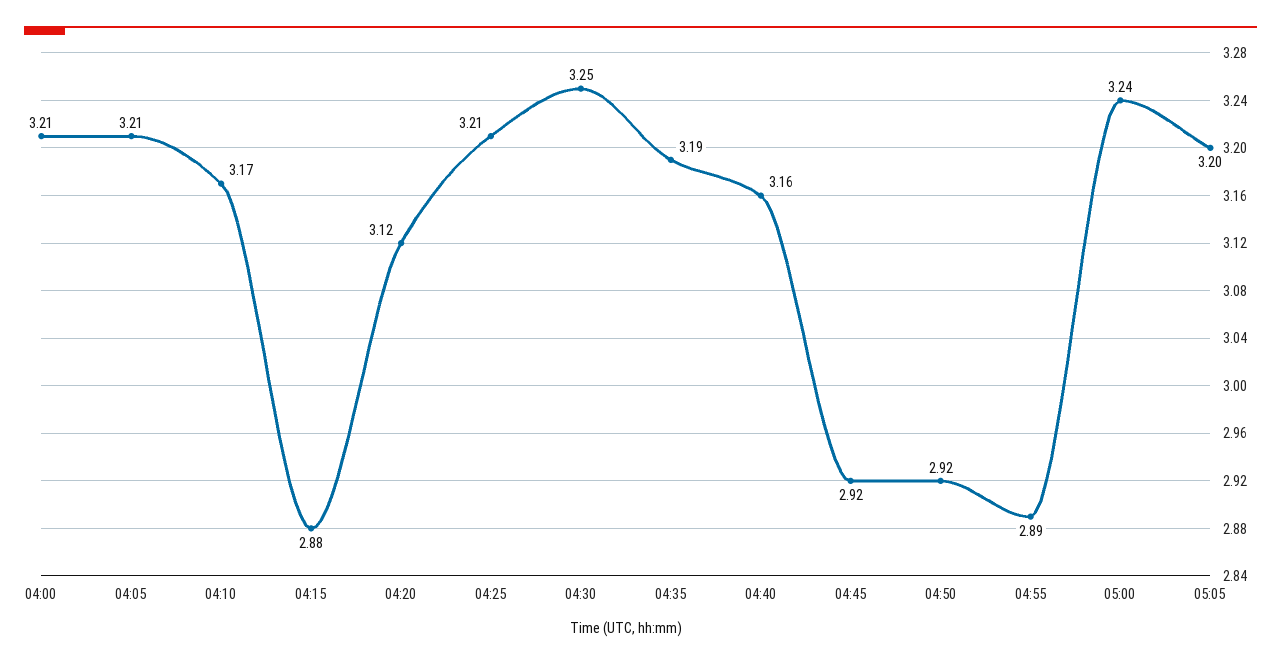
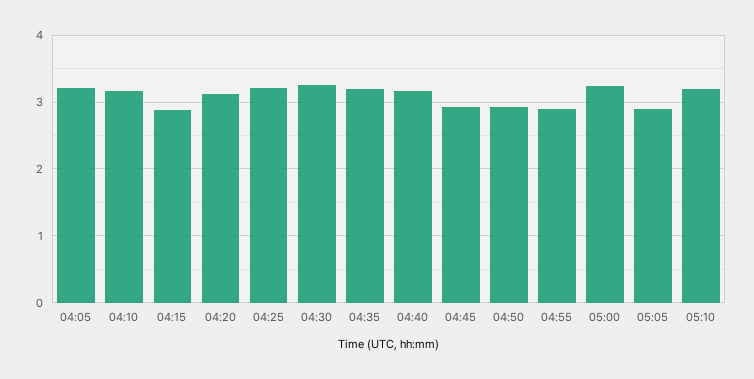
04:00: 3.21 -> none
05:05: 3.2 -> 2.9
05:10: none -> 3.2

